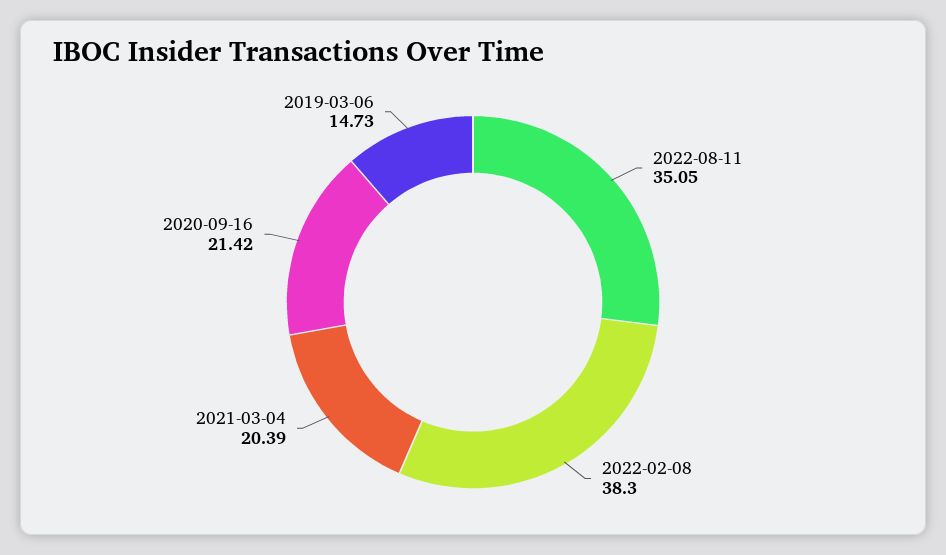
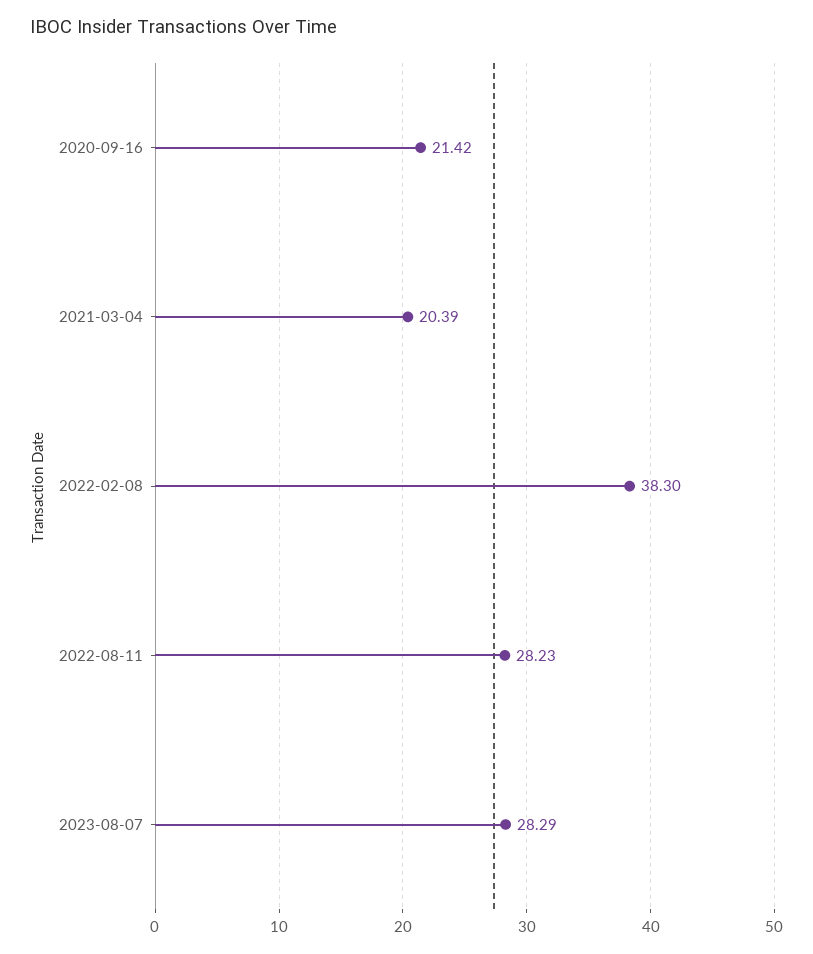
2022-08-11: 35.05 -> 28.23
2019-03-06: 14.73 -> none
2023-08-07: none -> 28.29

